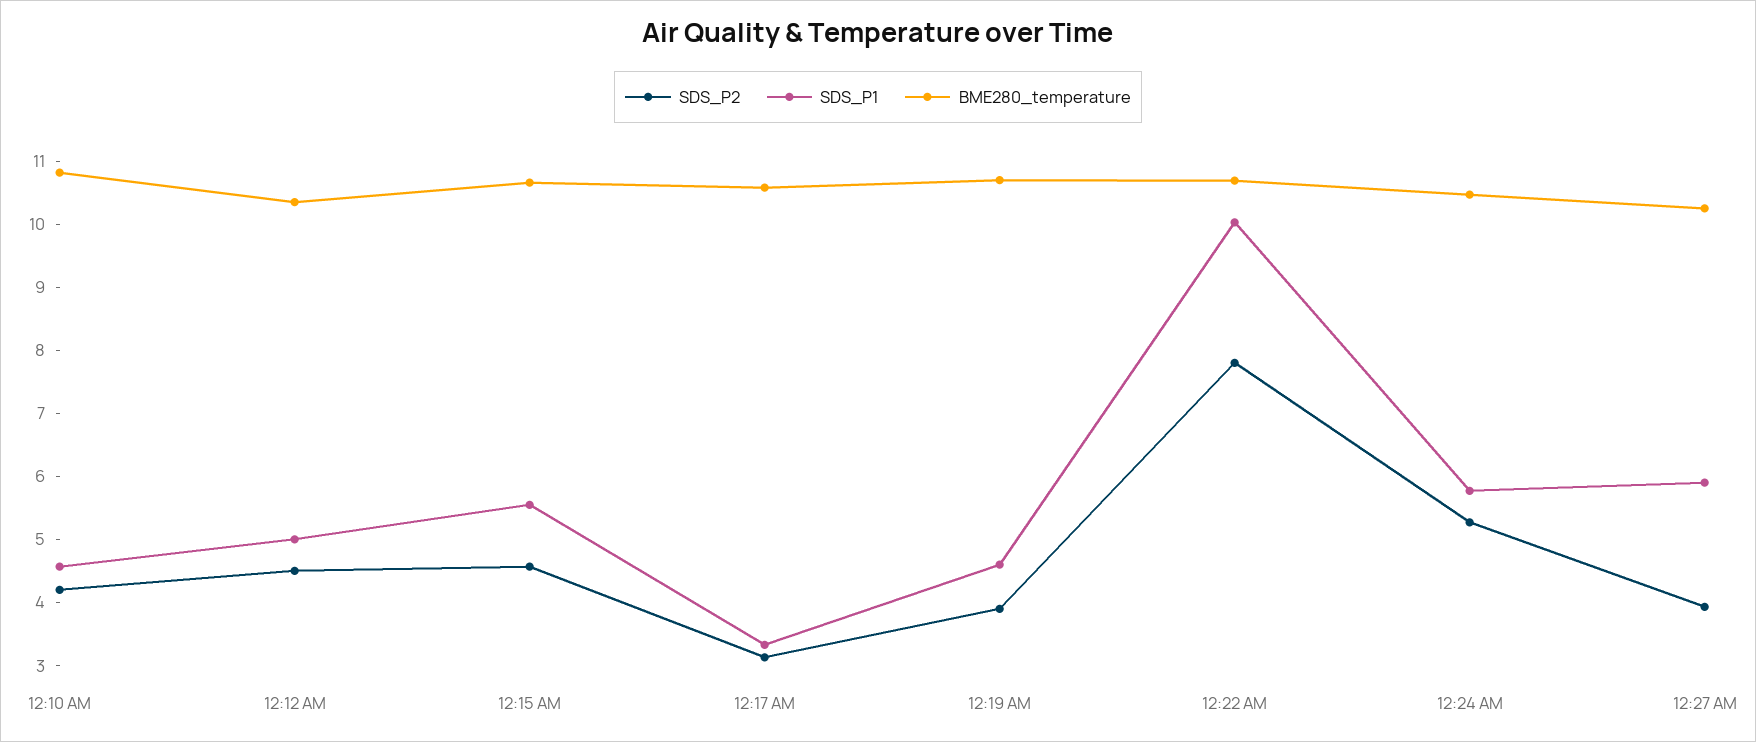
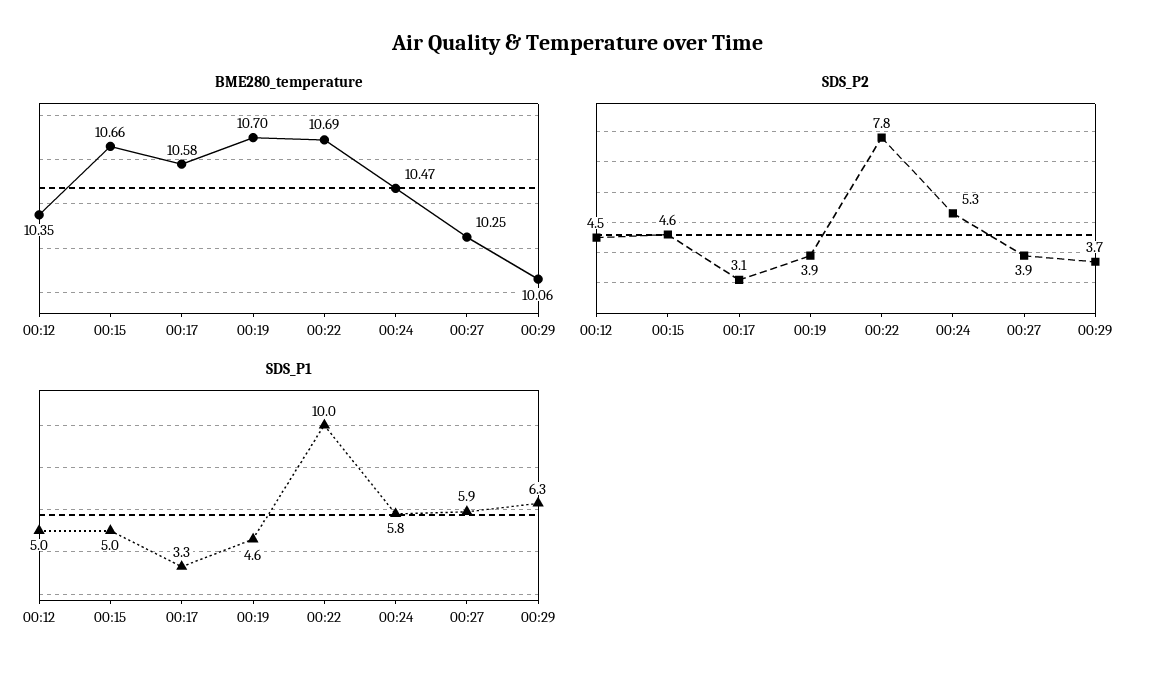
SDS_P2, 12:10 AM: 4.2 -> none
SDS_P1, 12:10 AM: 4.6 -> none
BME280_temperature, 12:10 AM: 10.8 -> none
SDS_P1, 12:15 AM: 5.6 -> 5
BME280_temperature, 00:29: none -> 10.06
SDS_P2, 00:29: none -> 3.7
SDS_P1, 00:29: none -> 6.3

